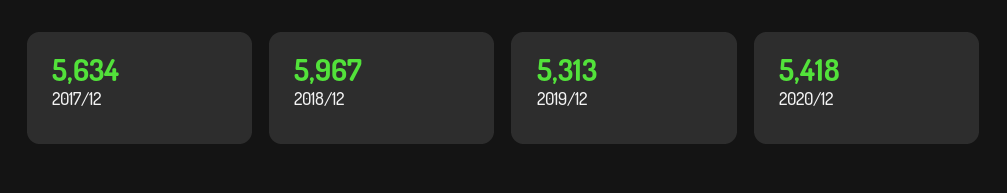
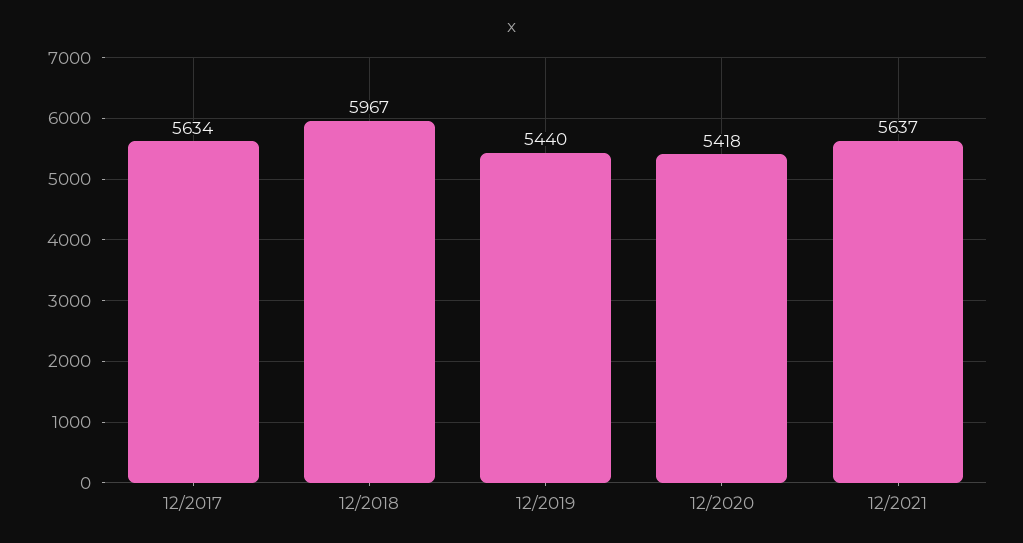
2019/12: 5313 -> 5440
12/2021: none -> 5637

